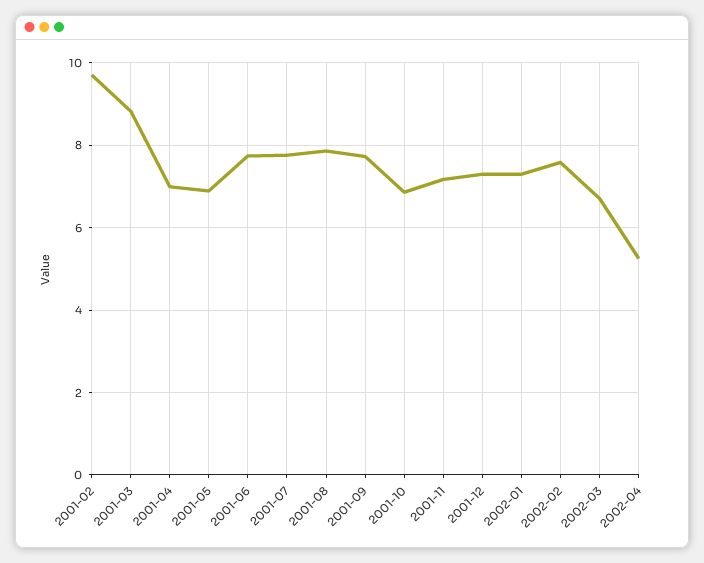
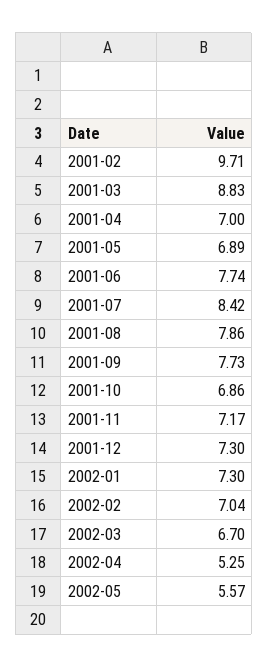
2001-07: 7.8 -> 8.42
2002-02: 7.6 -> 7.04
2002-05: none -> 5.57

